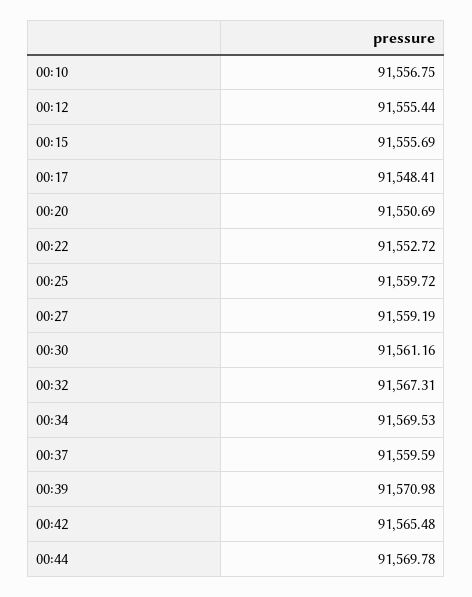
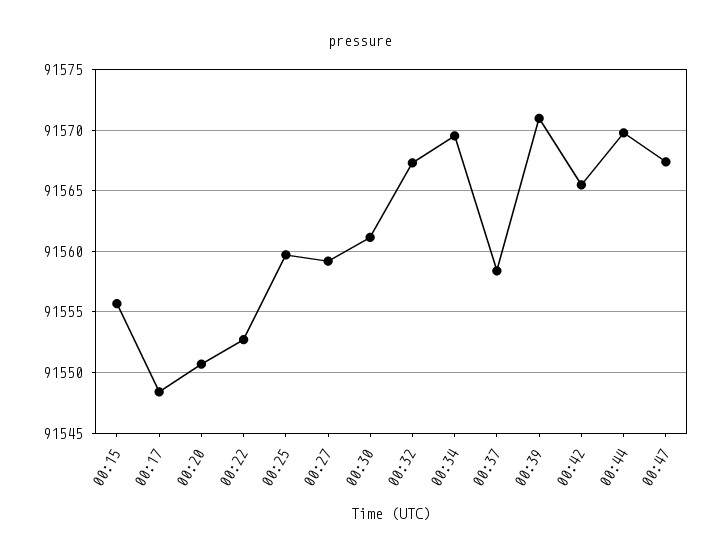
00:10: 91556.75 -> none
00:12: 91555.44 -> none
00:37: 91559.59 -> 91558.5
00:47: none -> 91567.5

